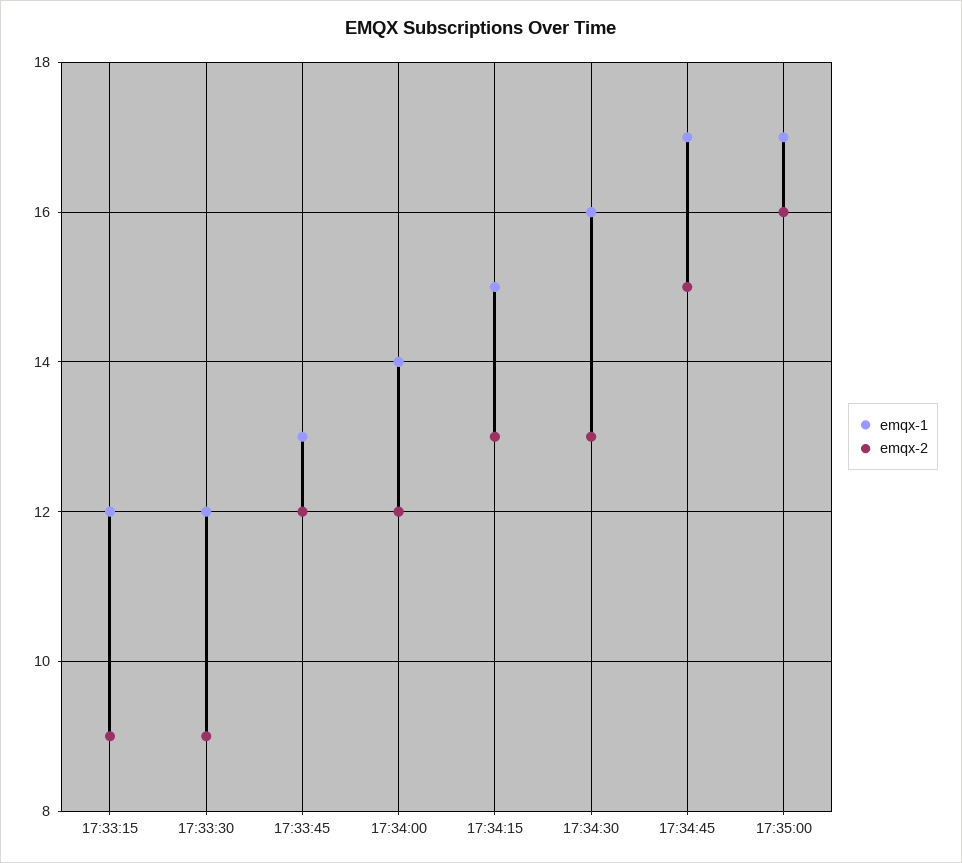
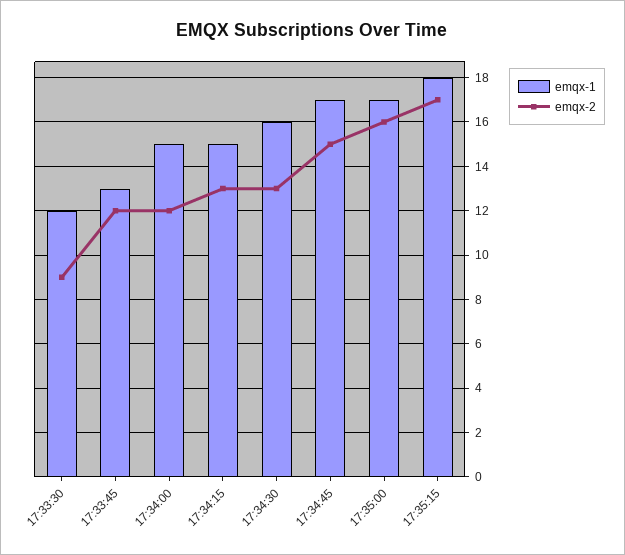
emqx-1, 17:33:15: 12 -> none
emqx-2, 17:33:15: 9 -> none
emqx-1, 17:34:00: 14 -> 15
emqx-1, 17:35:15: none -> 18
emqx-2, 17:35:15: none -> 17

